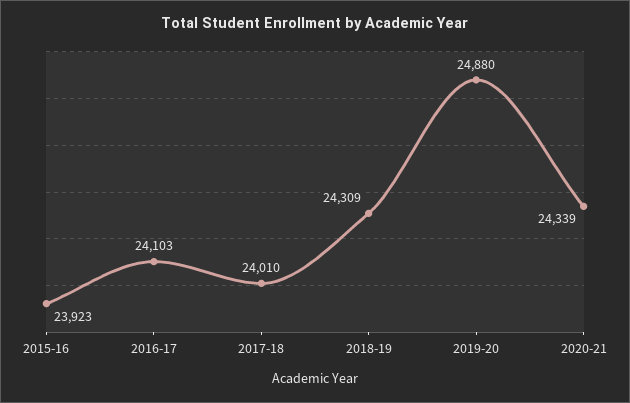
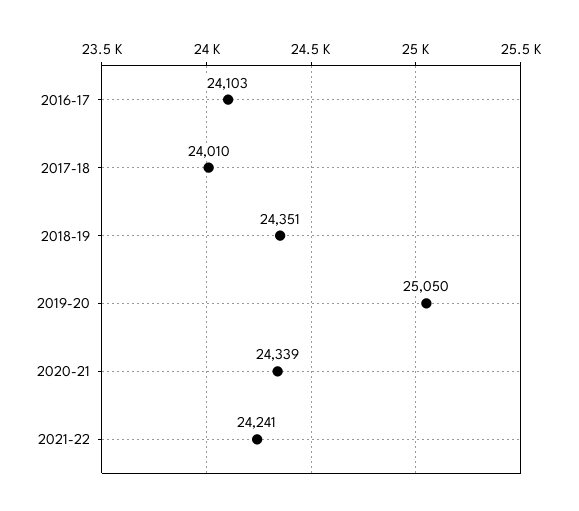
2015-16: 23923 -> none
2018-19: 24309 -> 24351
2019-20: 24880 -> 25050
2021-22: none -> 24241

